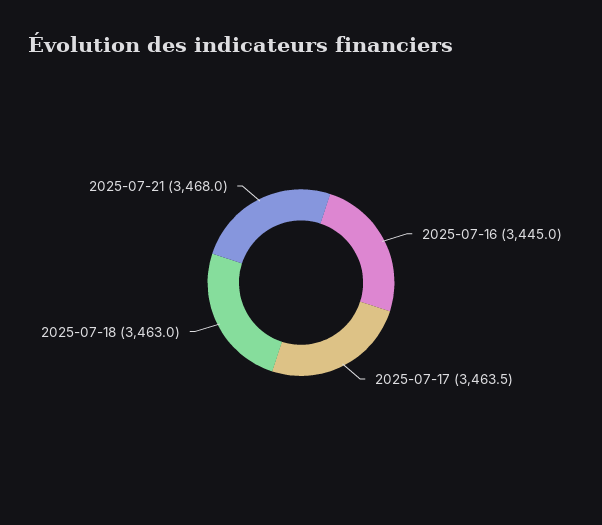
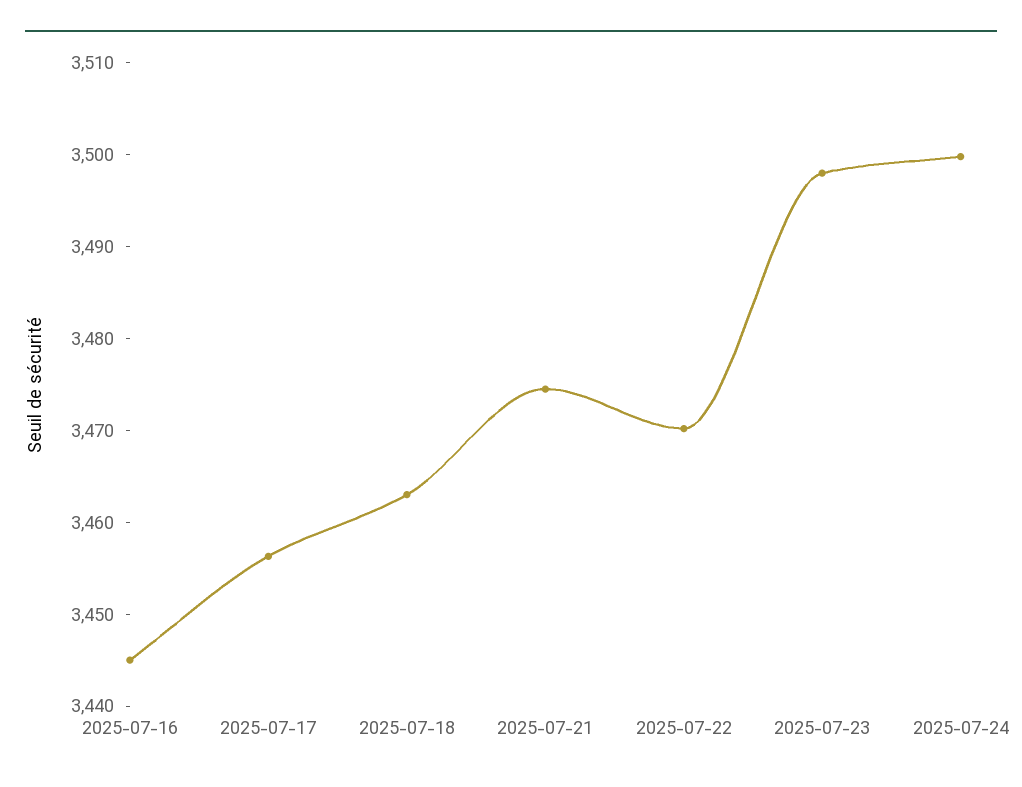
2025-07-17: 3463.5 -> 3456
2025-07-21: 3468 -> 3474
2025-07-22: none -> 3470
2025-07-23: none -> 3498
2025-07-24: none -> 3500

